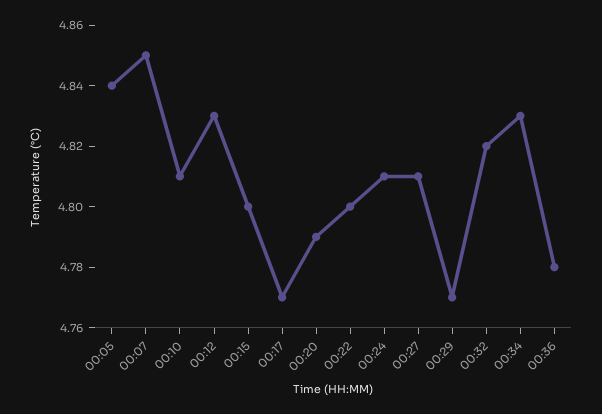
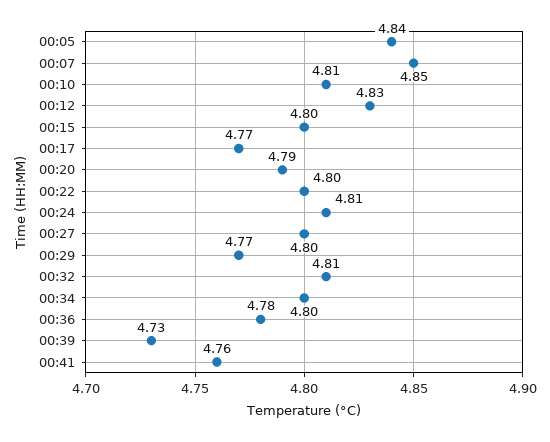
00:27: 4.81 -> 4.8
00:32: 4.82 -> 4.81
00:34: 4.83 -> 4.8
00:39: none -> 4.73
00:41: none -> 4.76

